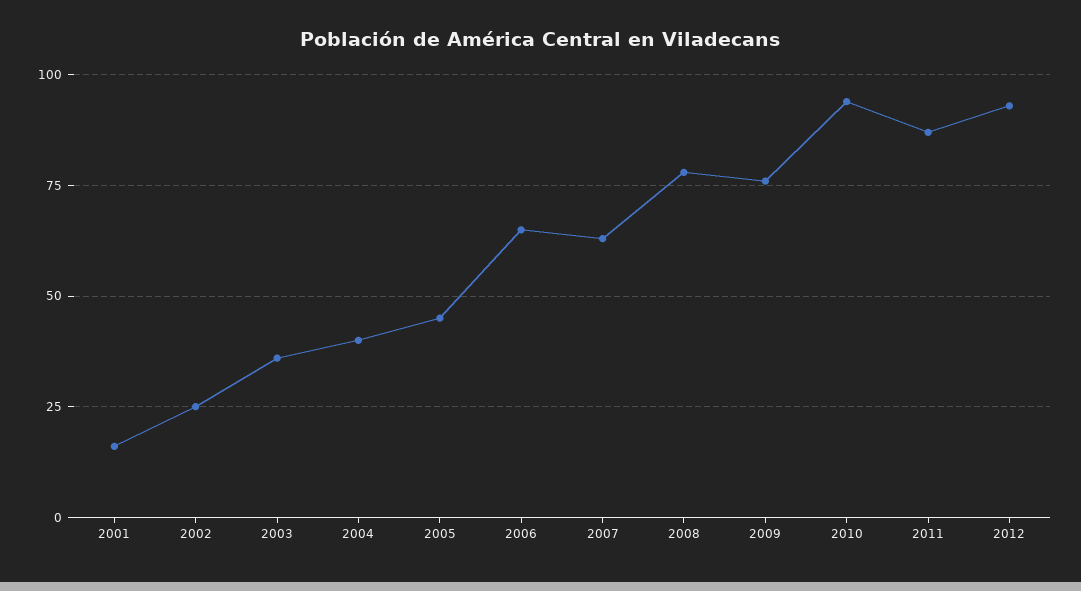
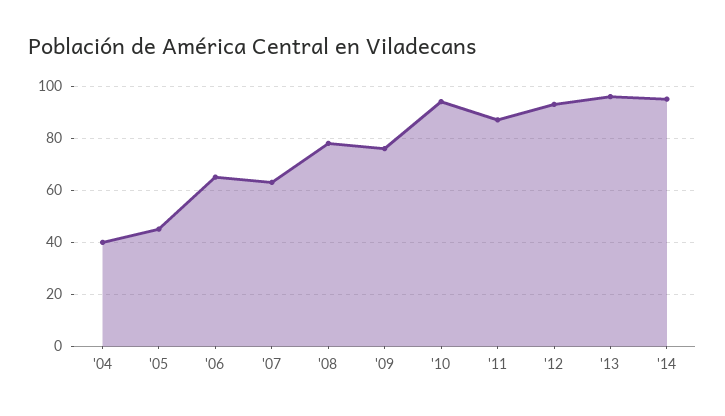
2001: 15 -> none
2002: 25 -> none
2003: 35 -> none
'13: none -> 95
'14: none -> 95

